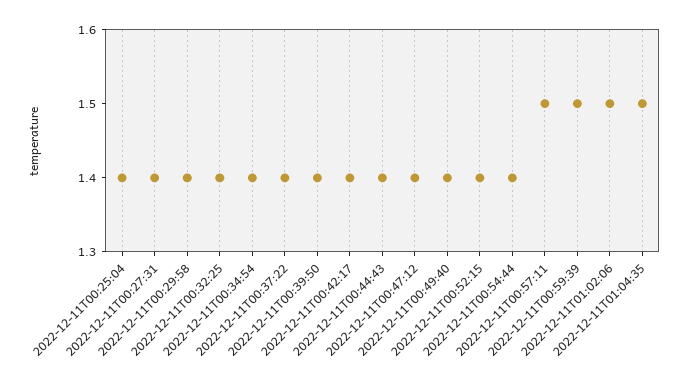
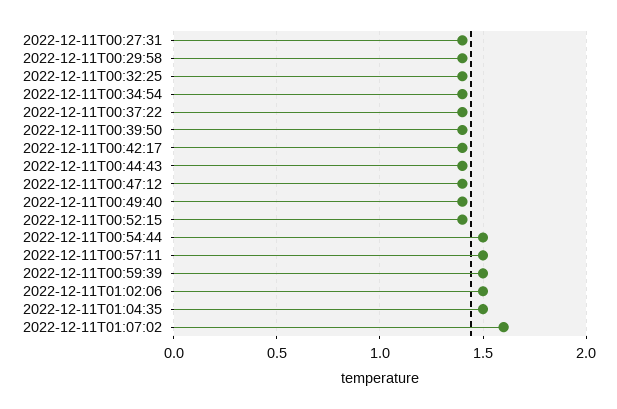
2022-12-11T00:25:04: 1.4 -> none
2022-12-11T00:54:44: 1.4 -> 1.5
2022-12-11T01:07:02: none -> 1.6

